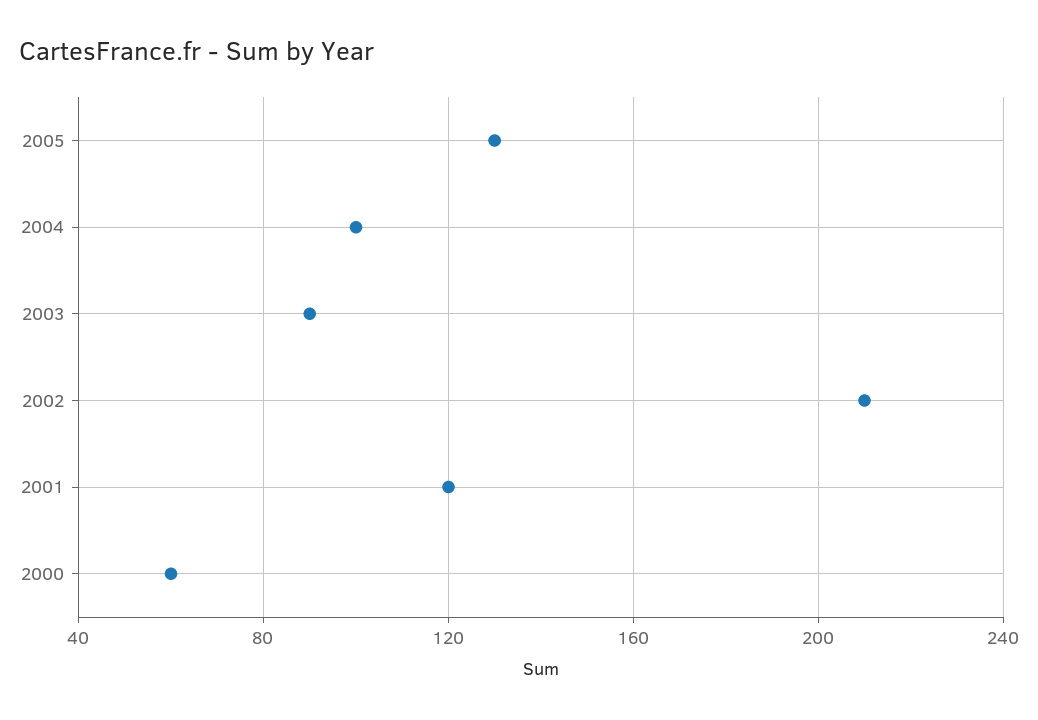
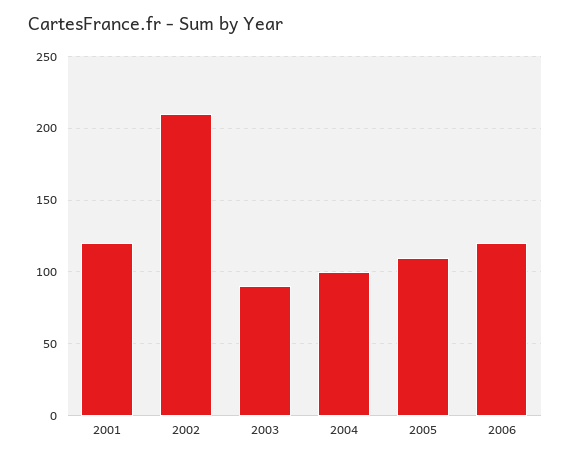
2005: 130 -> 110
2000: 60 -> none
2006: none -> 120

